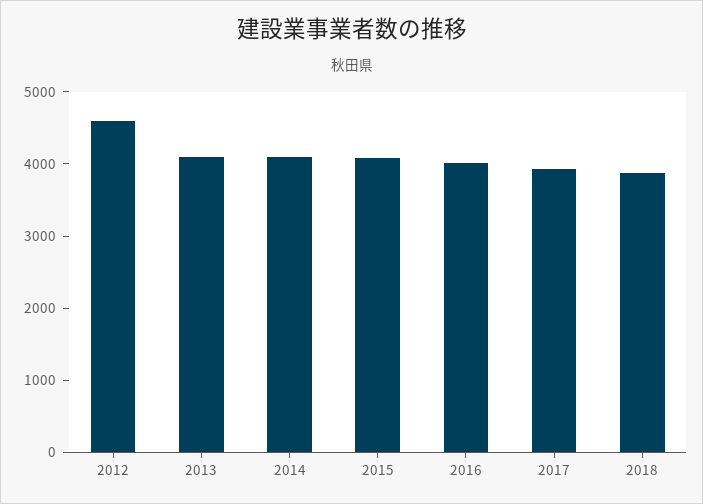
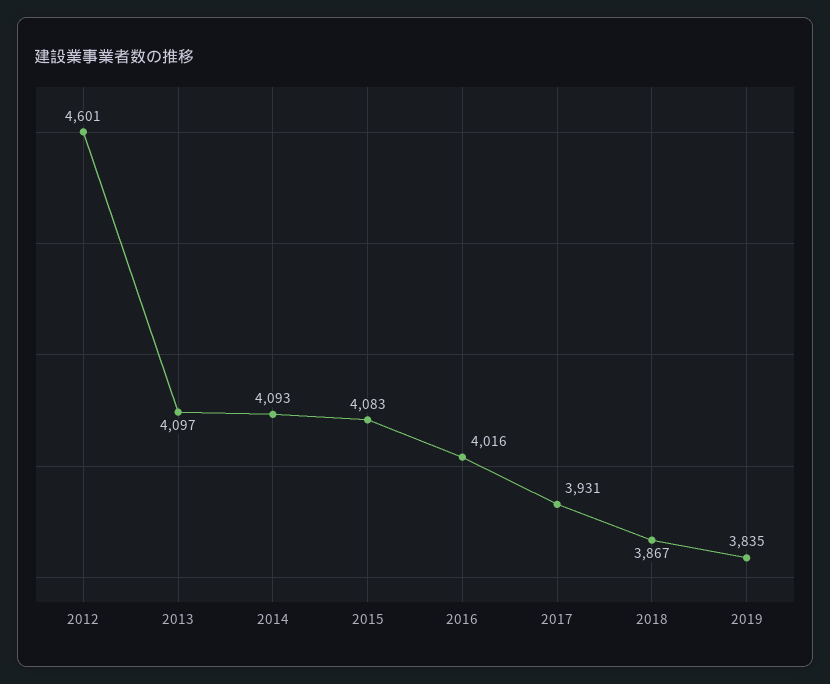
2019: none -> 3835

